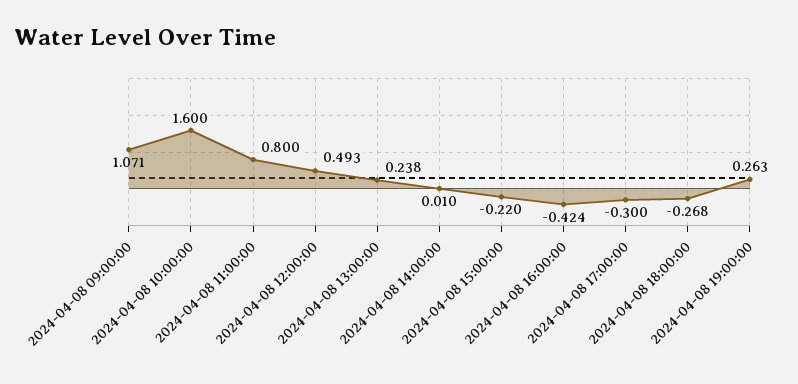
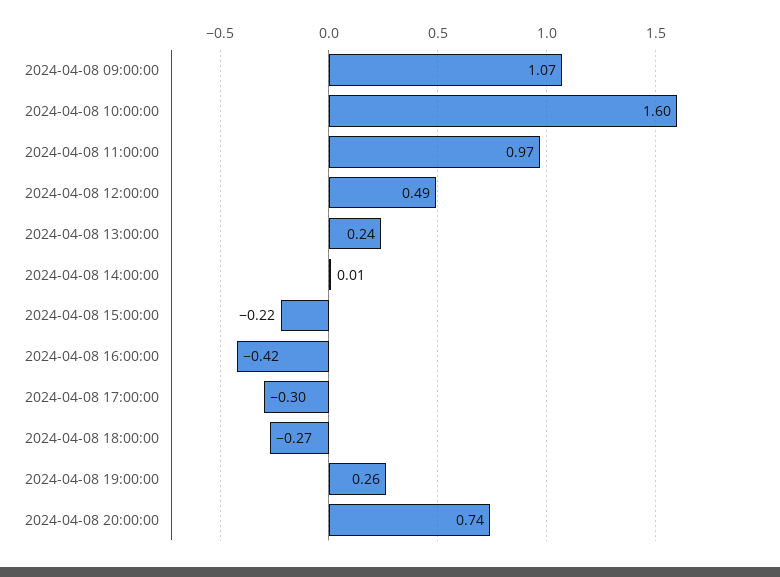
2024-04-08 11:00:00: 0.8 -> 0.97
2024-04-08 20:00:00: none -> 0.74

